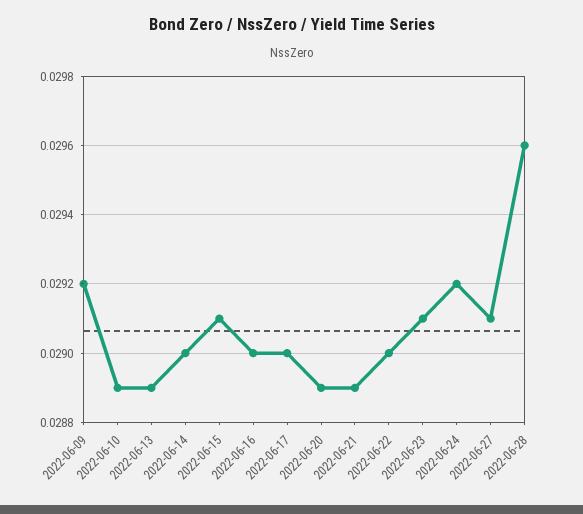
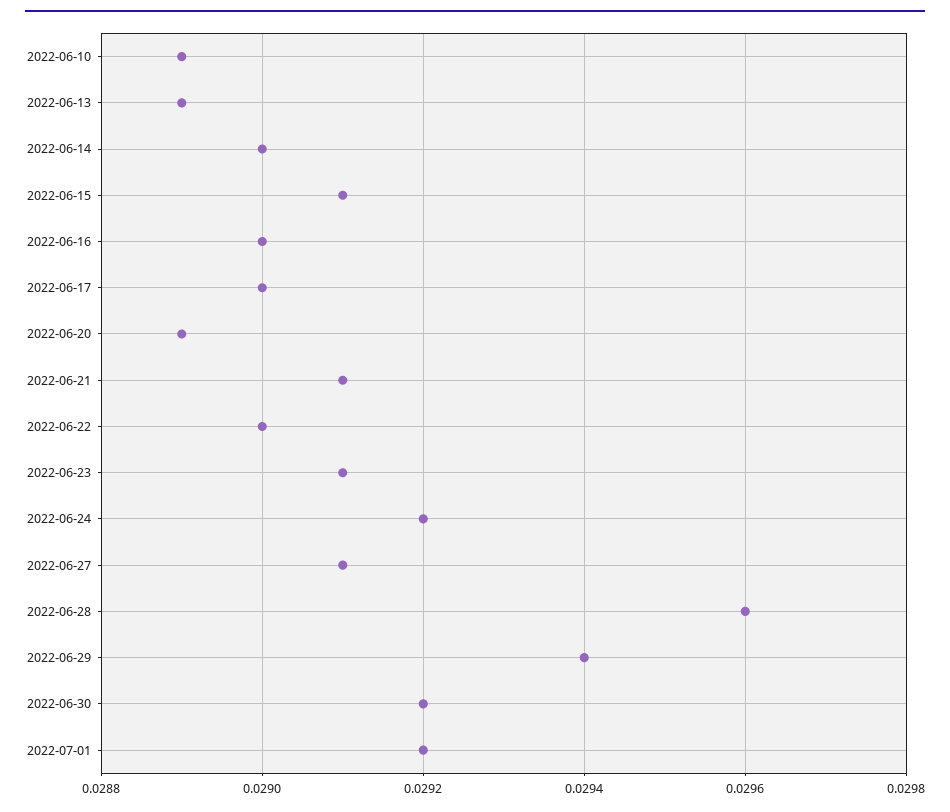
2022-06-09: 0.0292 -> none
2022-06-21: 0.0289 -> 0.0291
2022-06-29: none -> 0.0294
2022-06-30: none -> 0.0292
2022-07-01: none -> 0.0292

